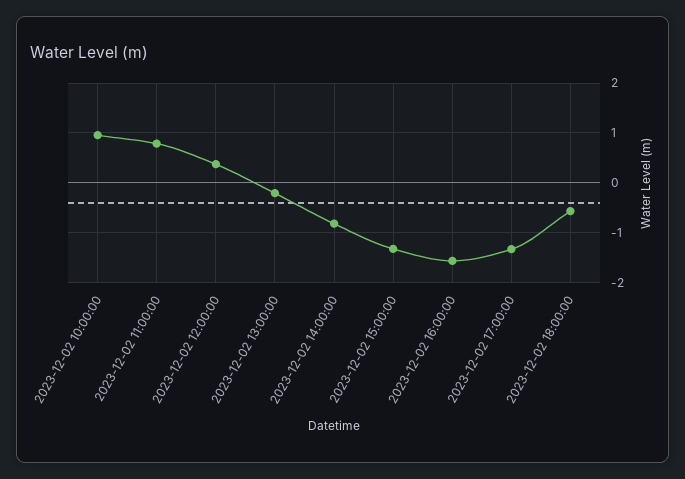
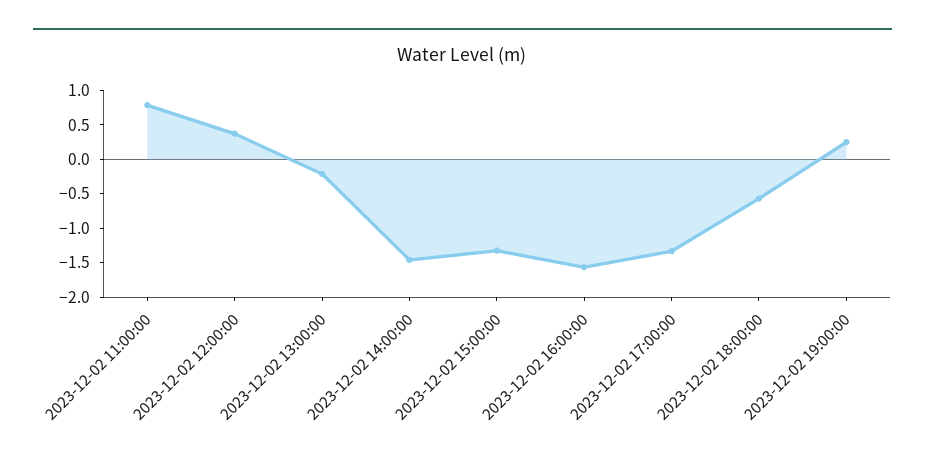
2023-12-02 10:00:00: 1 -> none
2023-12-02 14:00:00: -0.8 -> -1.5
2023-12-02 19:00:00: none -> 0.25

